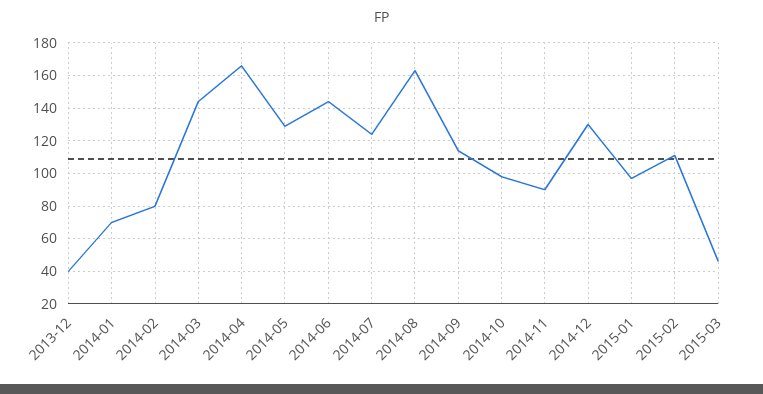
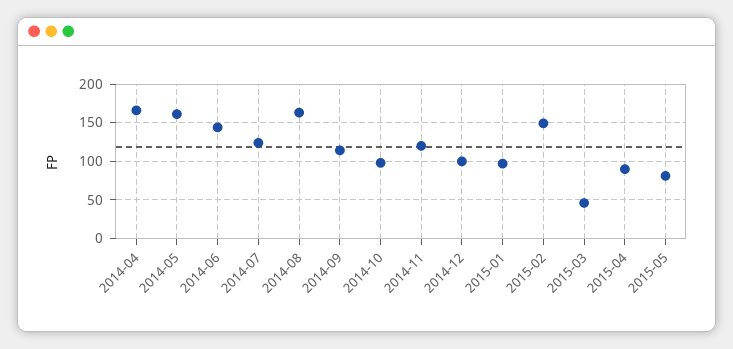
2013-12: 40 -> none
2014-01: 70 -> none
2014-02: 80 -> none
2014-03: 145 -> none
2014-05: 130 -> 160
2014-11: 90 -> 120
2014-12: 130 -> 100
2015-02: 110 -> 150
2015-04: none -> 90
2015-05: none -> 80

